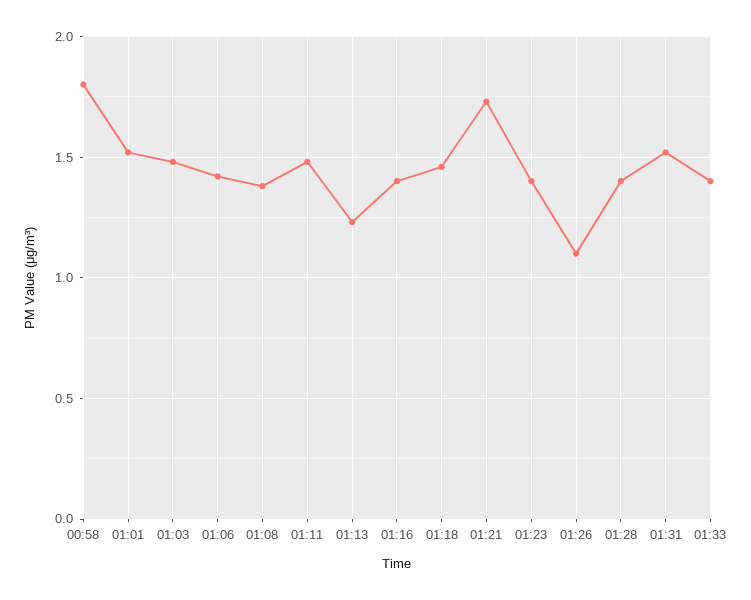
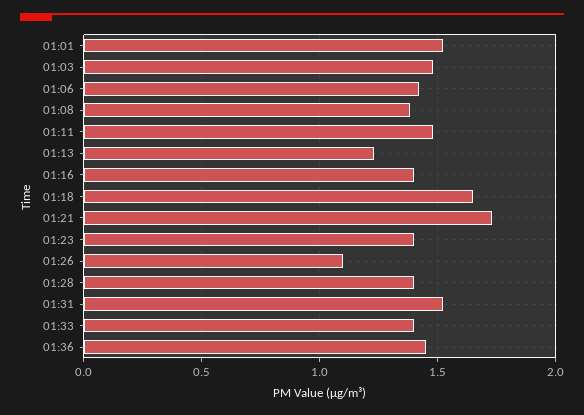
00:58: 1.8 -> none
01:18: 1.45 -> 1.65
01:36: none -> 1.45

